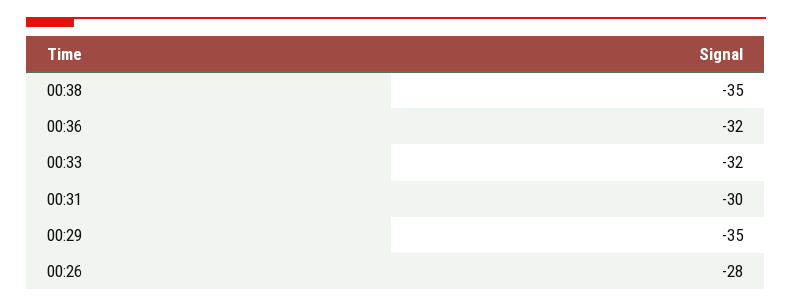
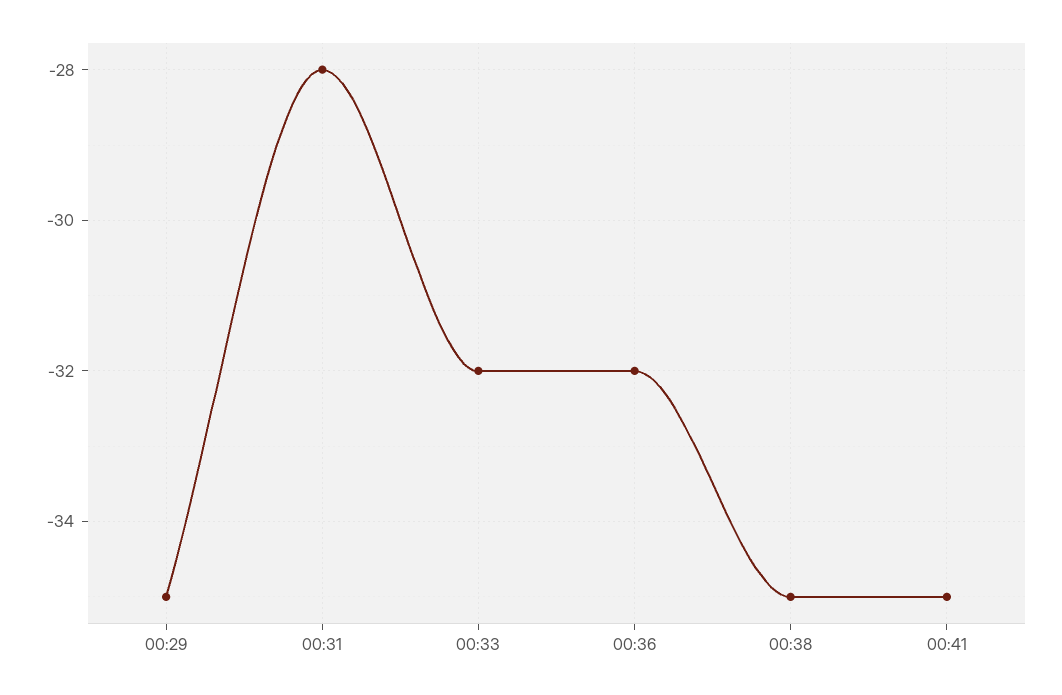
00:31: -30 -> -28
00:26: -28 -> none
00:41: none -> -35

